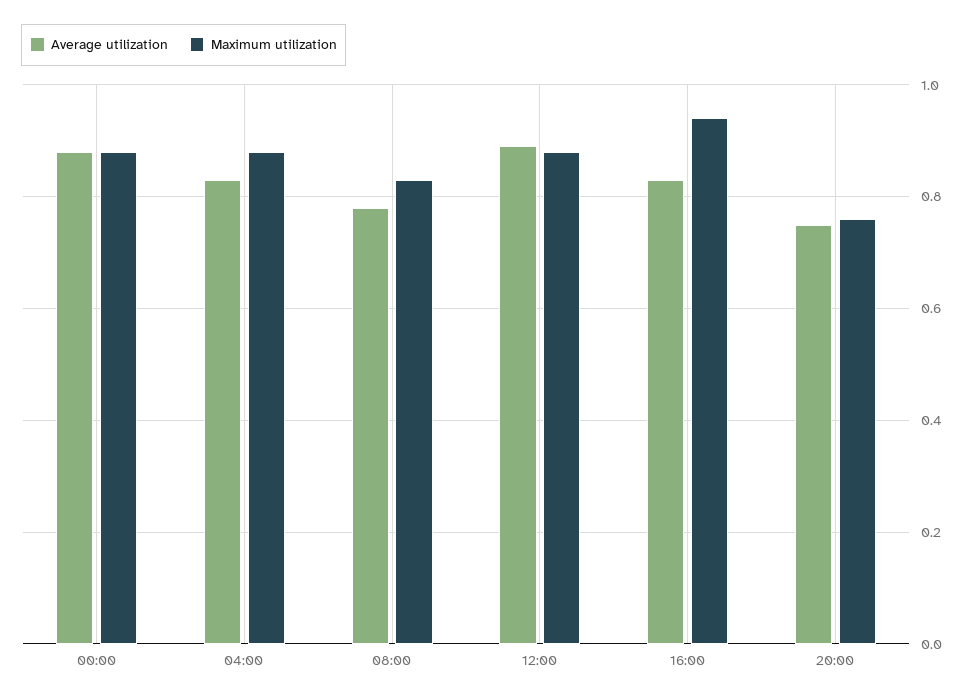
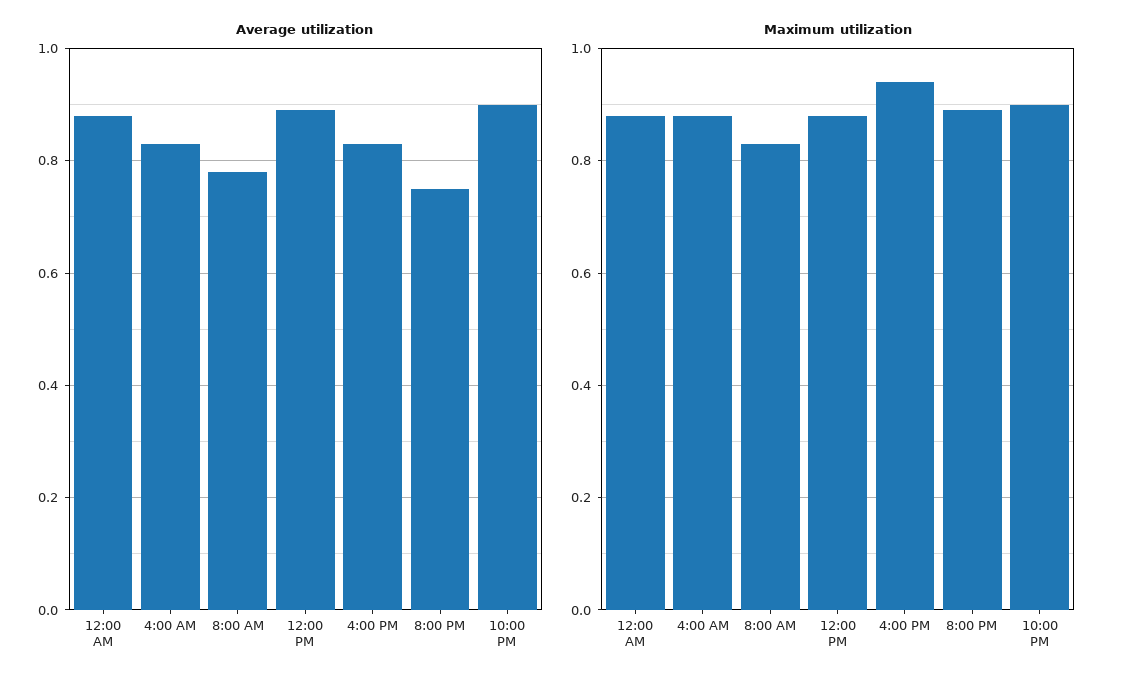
Maximum utilization, 20:00: 0.75 -> 0.9
Average utilization, 10:00 PM: none -> 0.9
Maximum utilization, 10:00 PM: none -> 0.9

